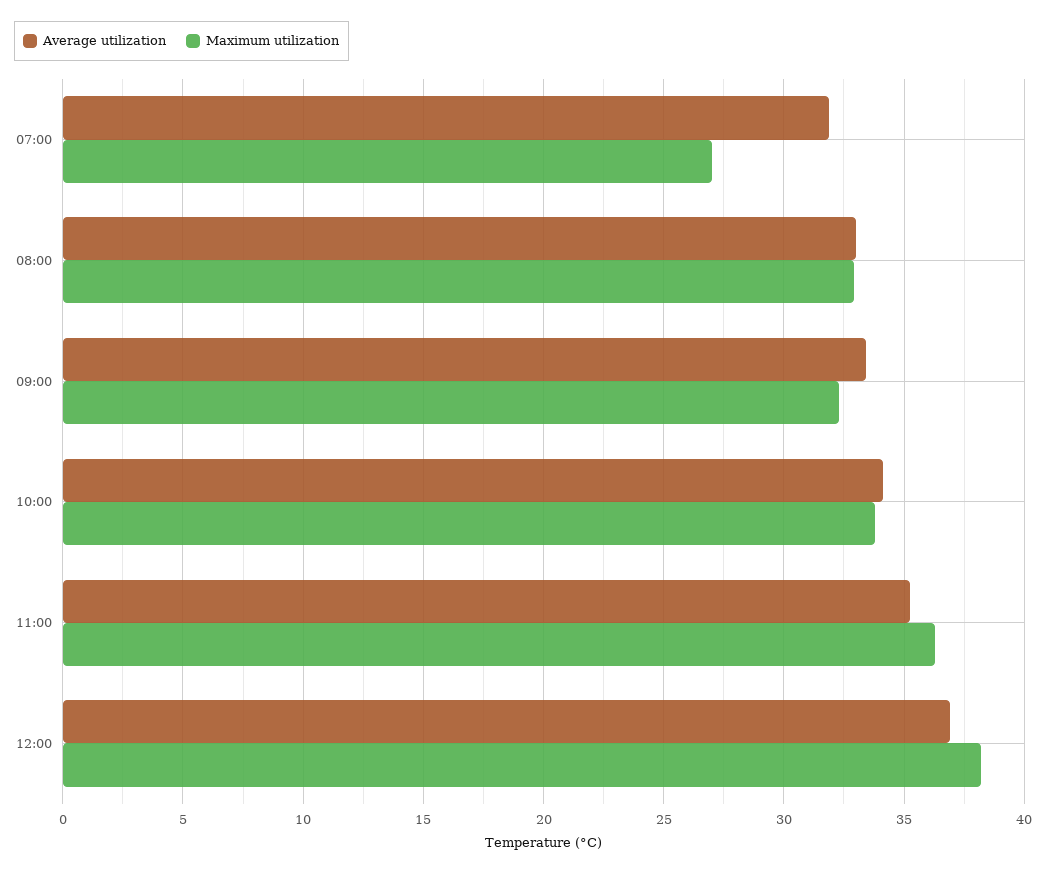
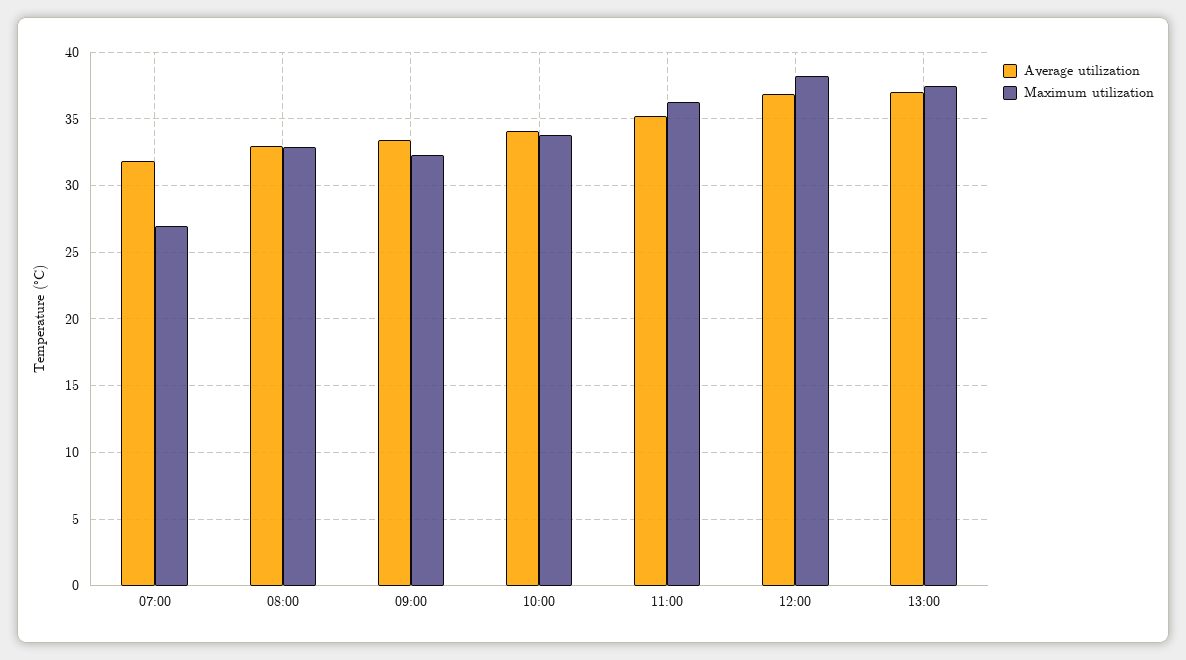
Average utilization, 13:00: none -> 37
Maximum utilization, 13:00: none -> 37.5

